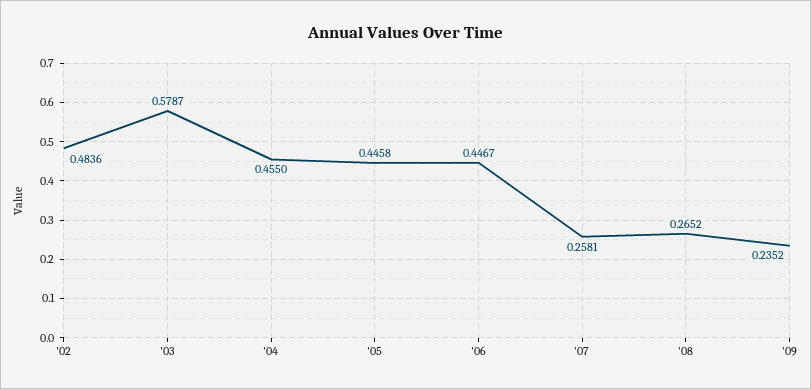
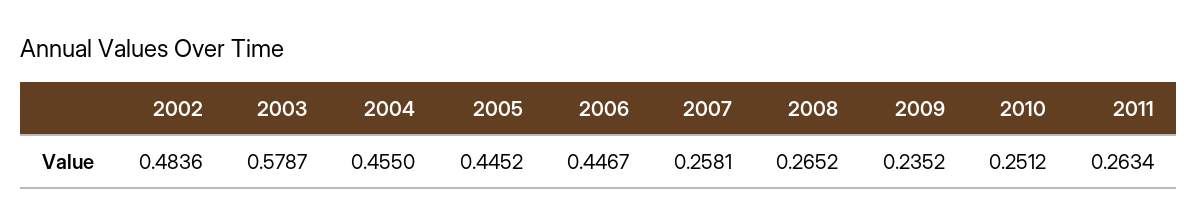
'05: 0.4458 -> 0.4452
2010: none -> 0.2512
2011: none -> 0.2634

